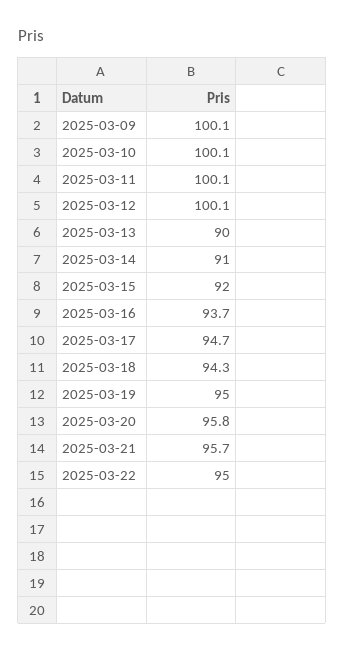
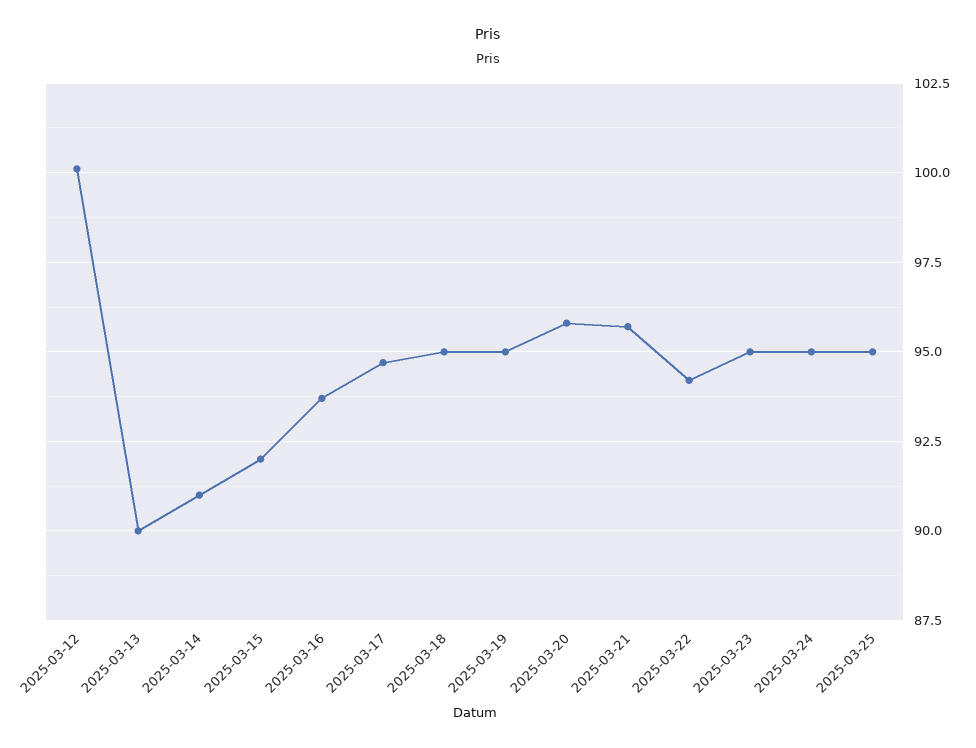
2025-03-09: 100.1 -> none
2025-03-10: 100.1 -> none
2025-03-11: 100.1 -> none
2025-03-18: 94.3 -> 95
2025-03-22: 95 -> 94.25
2025-03-23: none -> 95
2025-03-24: none -> 95
2025-03-25: none -> 95

